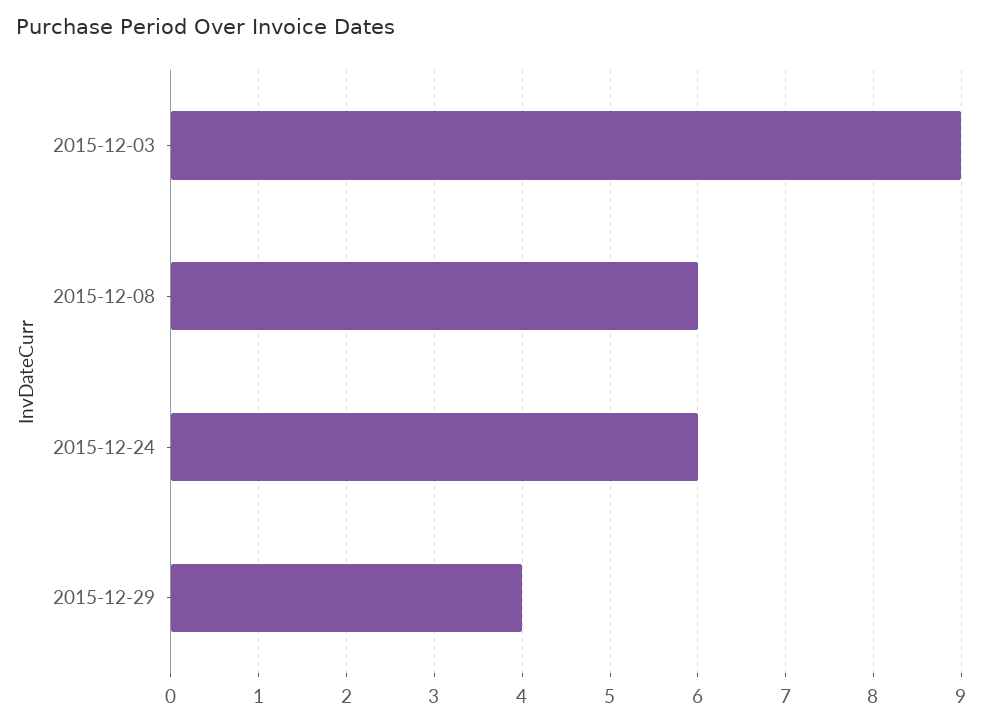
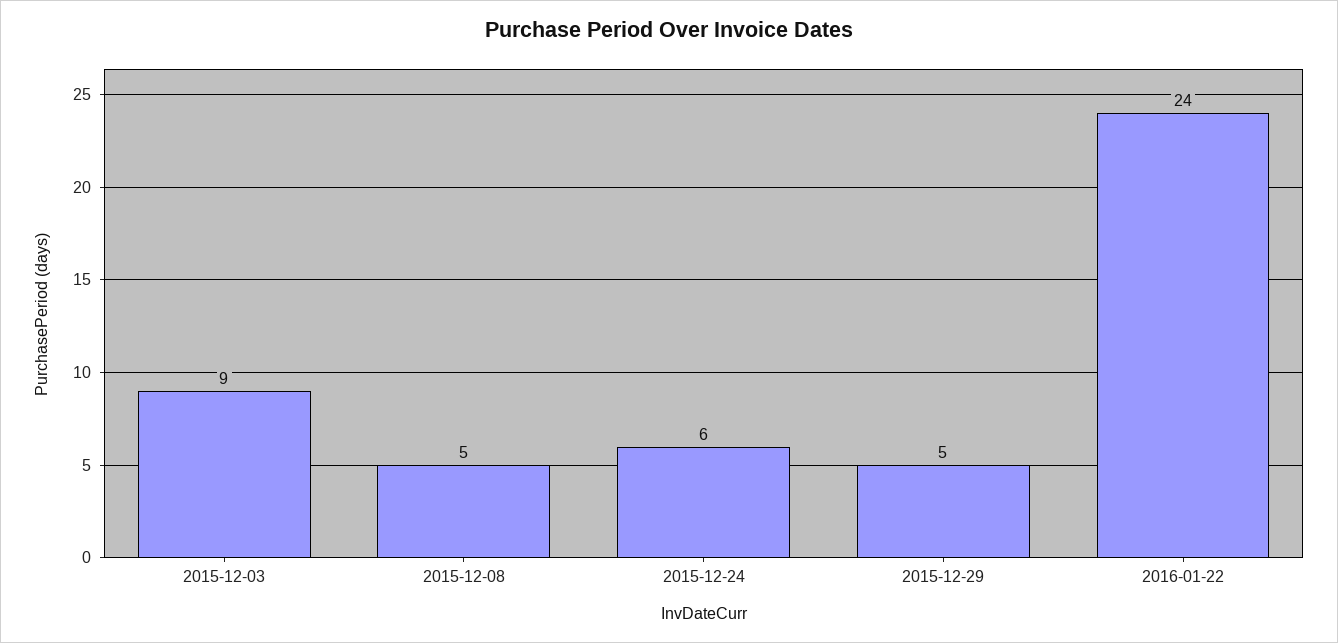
2015-12-08: 6 -> 5
2015-12-29: 4 -> 5
2016-01-22: none -> 24

